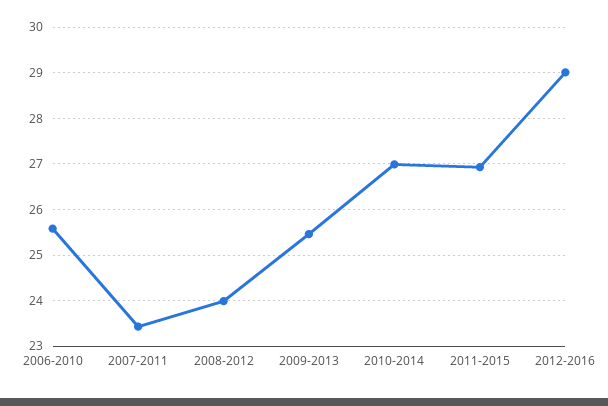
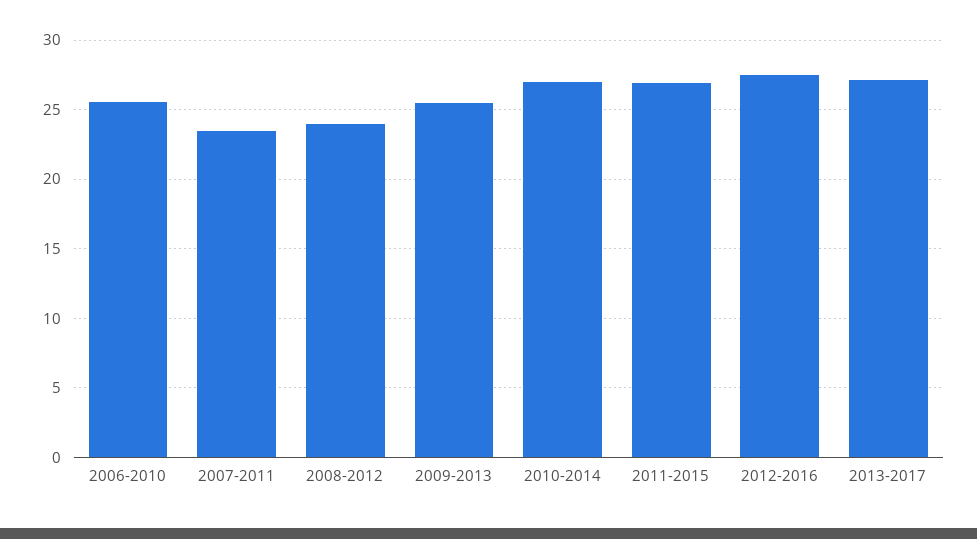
2012-2016: 29 -> 27.5
2013-2017: none -> 27

